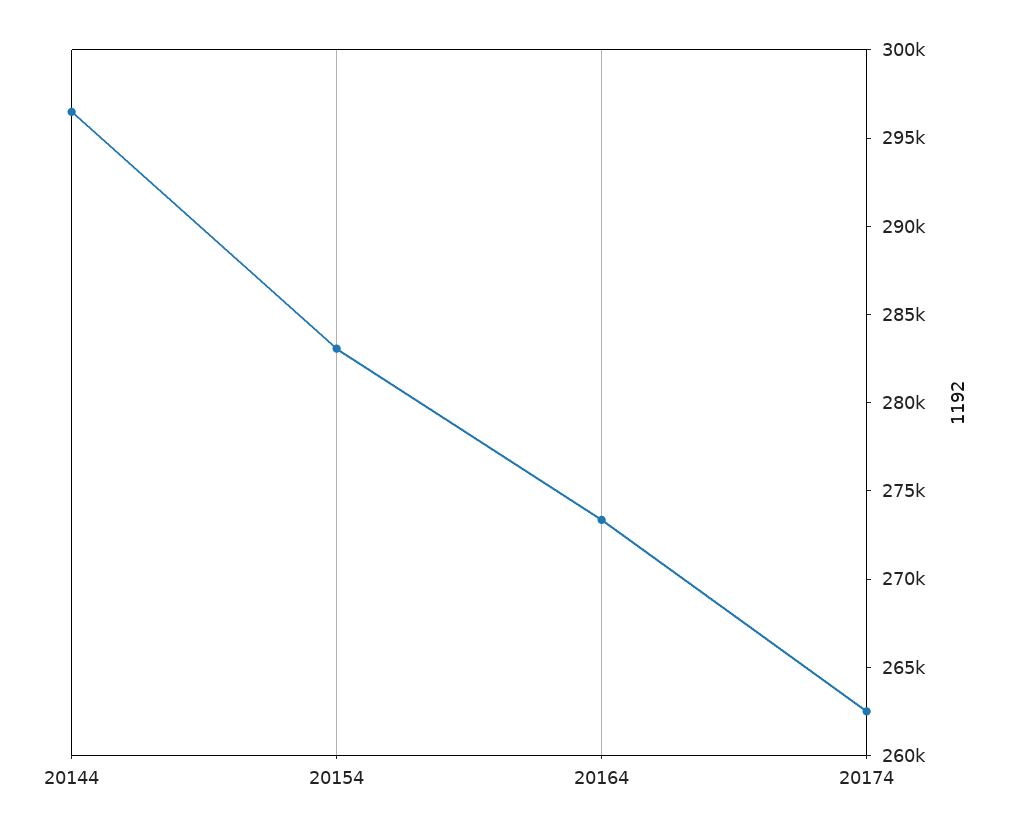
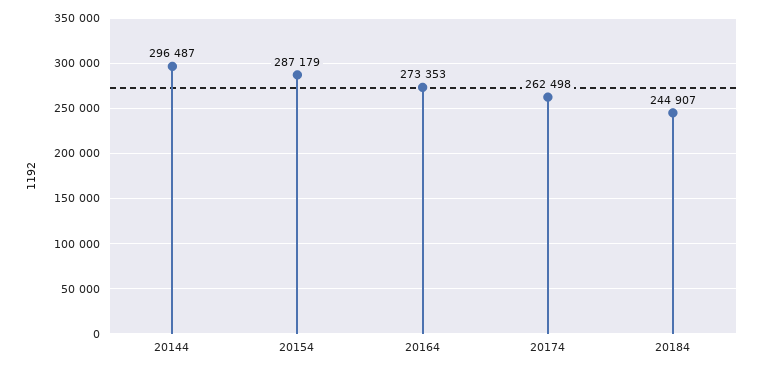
20154: 283000 -> 287179
20184: none -> 244907

